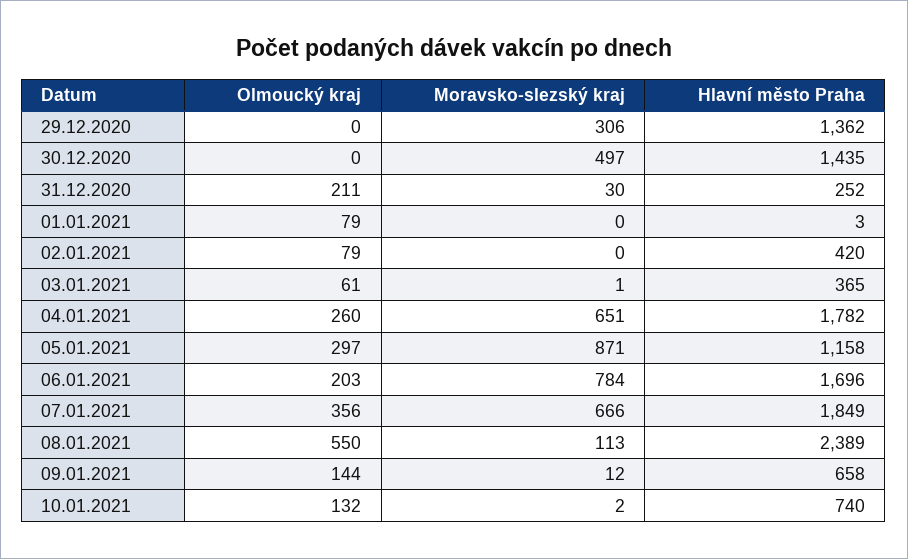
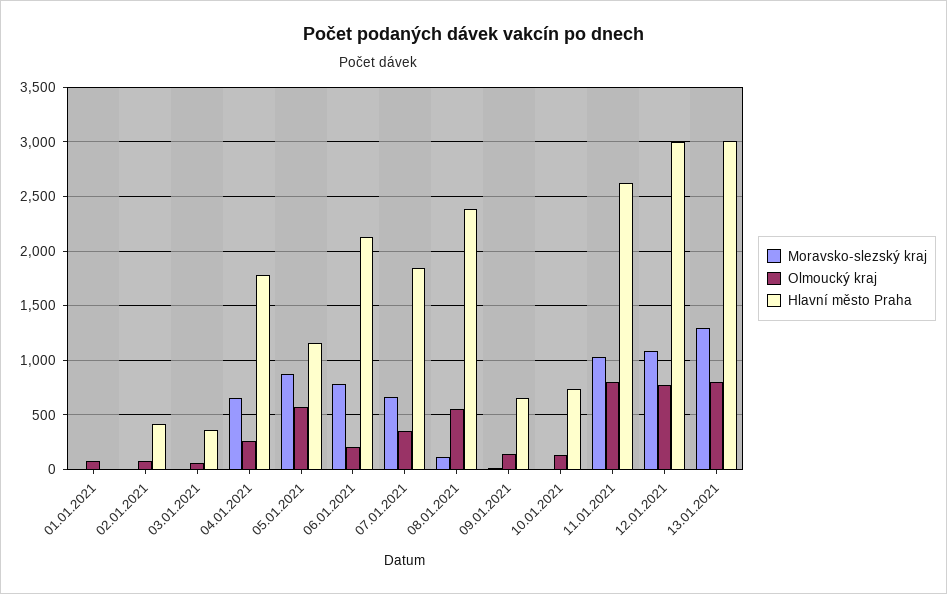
Olmoucký kraj, 29.12.2020: 0 -> none
Moravsko-slezský kraj, 29.12.2020: 306 -> none
Hlavní město Praha, 29.12.2020: 1362 -> none
Olmoucký kraj, 30.12.2020: 0 -> none
Moravsko-slezský kraj, 30.12.2020: 497 -> none
Hlavní město Praha, 30.12.2020: 1435 -> none
Olmoucký kraj, 31.12.2020: 211 -> none
Moravsko-slezský kraj, 31.12.2020: 30 -> none
Hlavní město Praha, 31.12.2020: 252 -> none
Olmoucký kraj, 05.01.2021: 297 -> 600
Hlavní město Praha, 06.01.2021: 1696 -> 2100
Moravsko-slezský kraj, 11.01.2021: none -> 1000
Olmoucký kraj, 11.01.2021: none -> 800
Hlavní město Praha, 11.01.2021: none -> 2600
Moravsko-slezský kraj, 12.01.2021: none -> 1100
Olmoucký kraj, 12.01.2021: none -> 800
Hlavní město Praha, 12.01.2021: none -> 3000
Moravsko-slezský kraj, 13.01.2021: none -> 1300
Olmoucký kraj, 13.01.2021: none -> 800
Hlavní město Praha, 13.01.2021: none -> 3000

